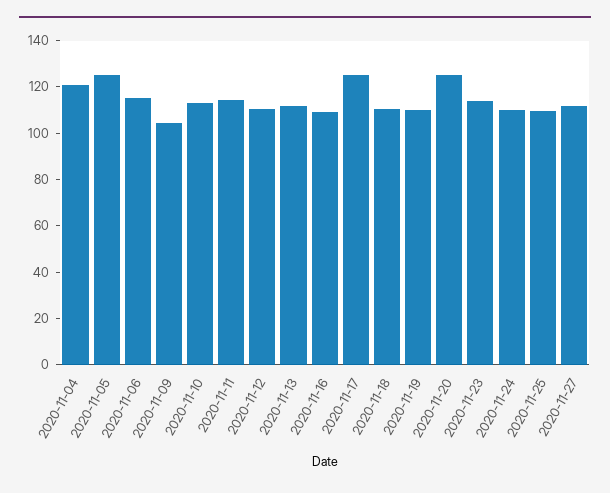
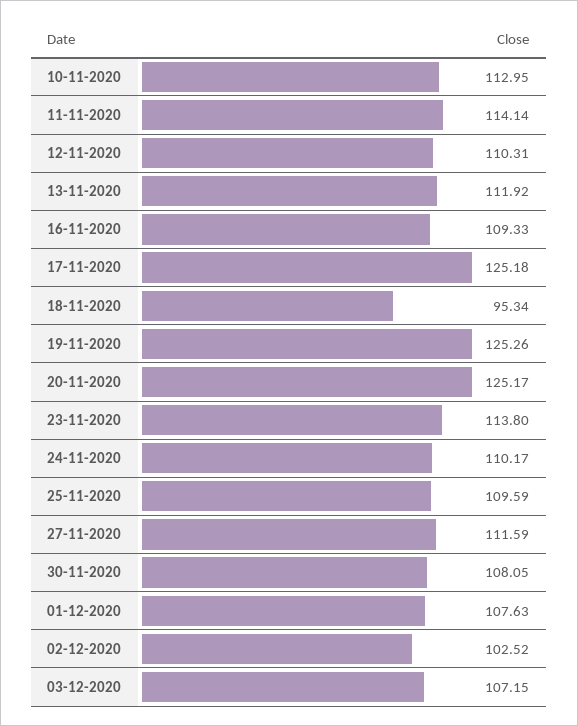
2020-11-04: 120 -> none
2020-11-05: 125 -> none
2020-11-06: 115 -> none
2020-11-09: 105 -> none
2020-11-18: 110 -> 95.34
2020-11-19: 110 -> 125.26
30-11-2020: none -> 108.05
01-12-2020: none -> 107.63
02-12-2020: none -> 102.52
03-12-2020: none -> 107.15

